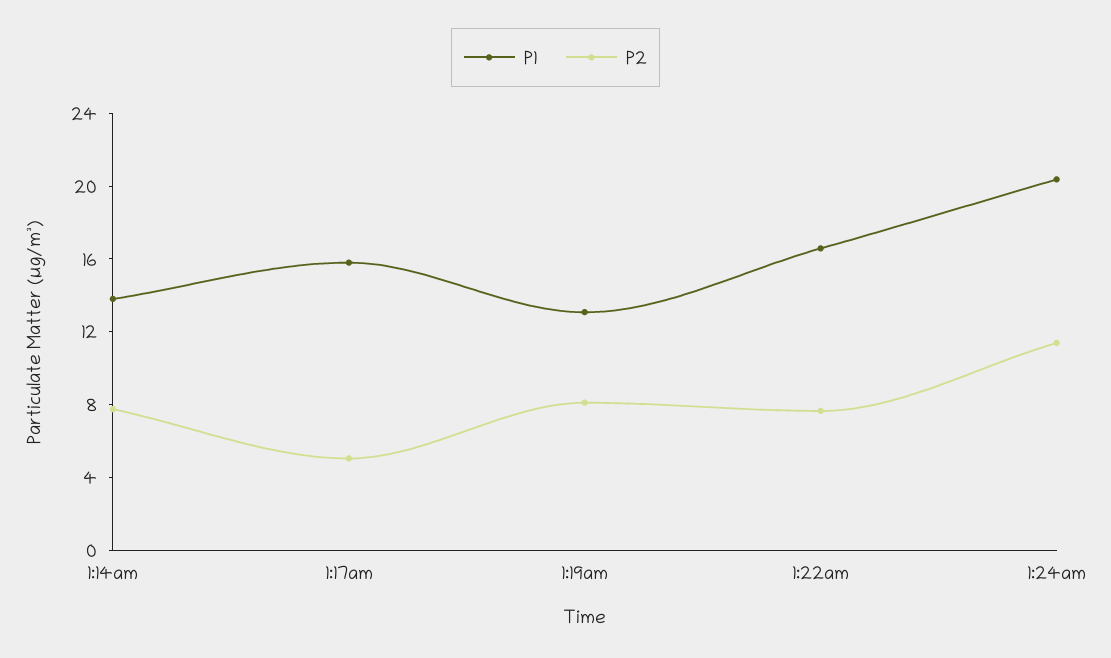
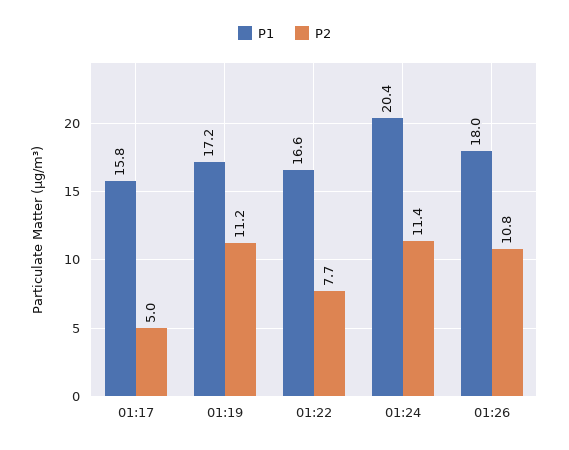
P1, 1:14am: 14 -> none
P2, 1:14am: 8 -> none
P1, 1:19am: 13 -> 17.2
P2, 1:19am: 8 -> 11.2
P1, 01:26: none -> 18
P2, 01:26: none -> 10.8

